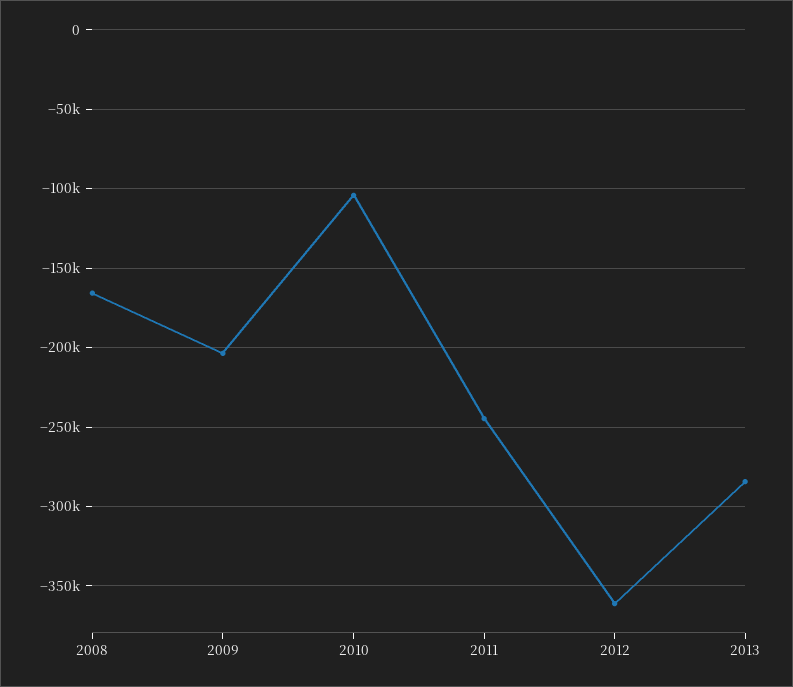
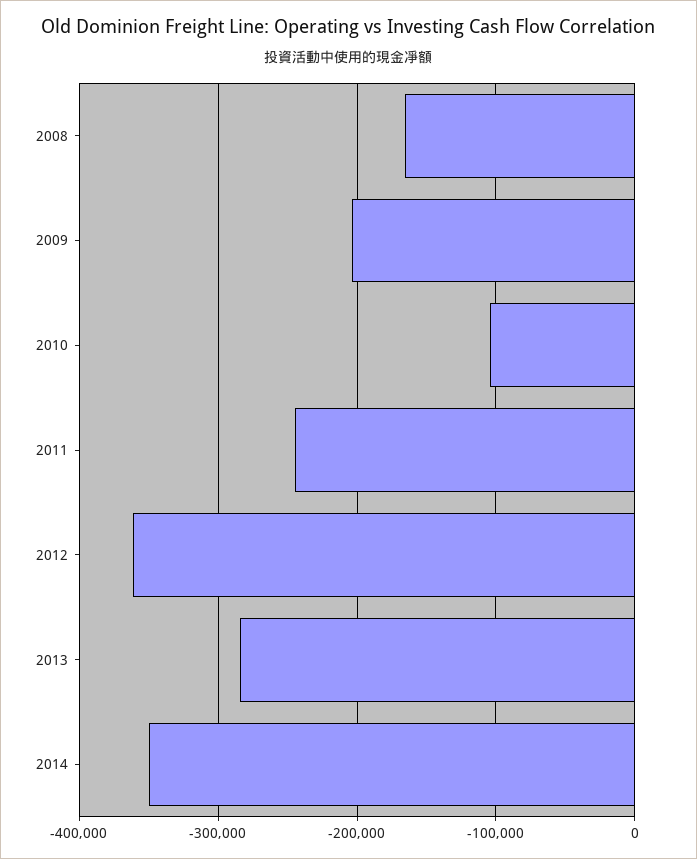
2014: none -> -350000

